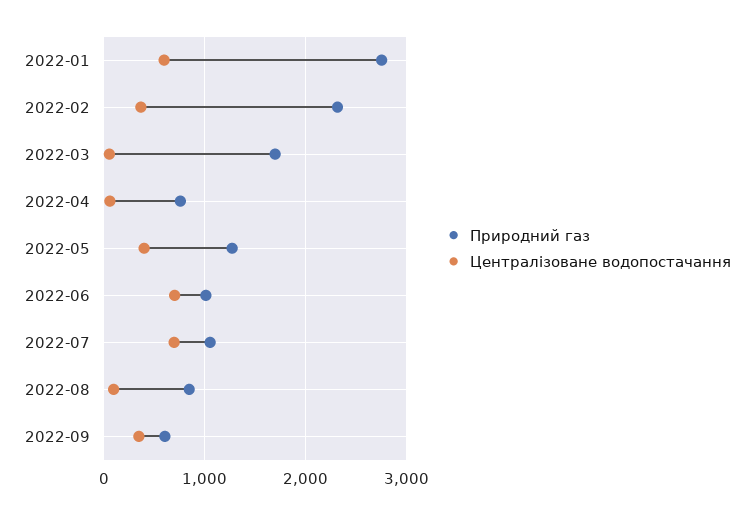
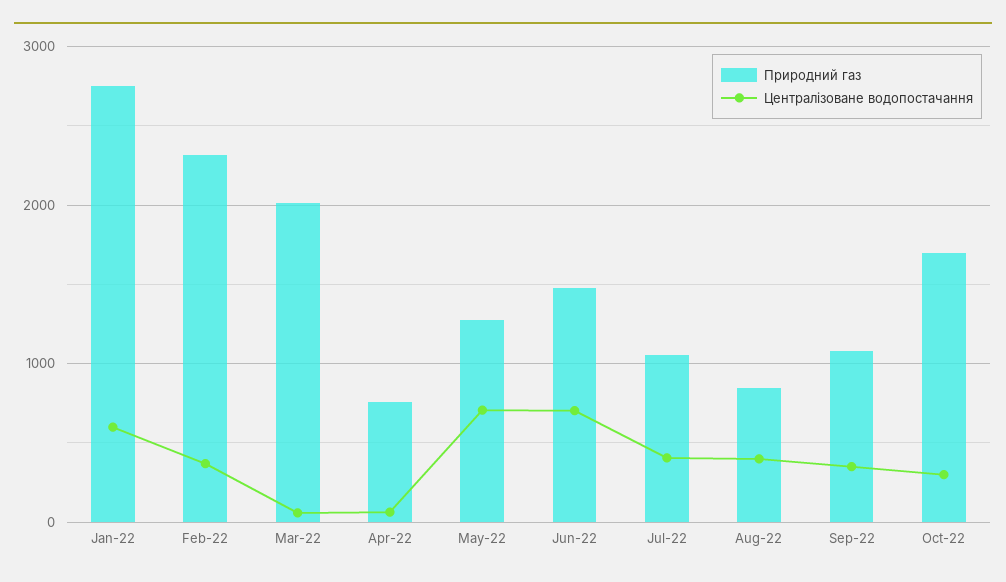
Природний газ, 2022-03: 1700 -> 2000
Централізоване водопостачання, 2022-05: 400 -> 700
Природний газ, 2022-06: 1000 -> 1500
Централізоване водопостачання, 2022-07: 700 -> 400
Централізоване водопостачання, 2022-08: 100 -> 400
Природний газ, 2022-09: 600 -> 1100
Природний газ, Oct-22: none -> 1700
Централізоване водопостачання, Oct-22: none -> 300

